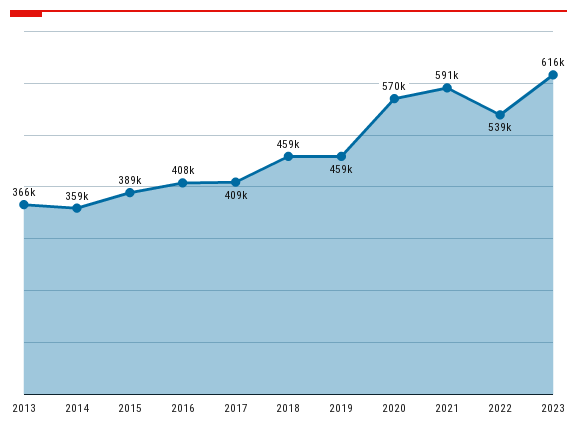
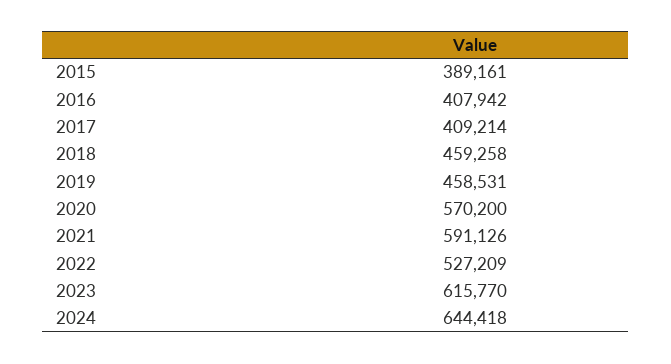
2013: 366000 -> none
2014: 359000 -> none
2022: 539000 -> 527209
2024: none -> 644418

